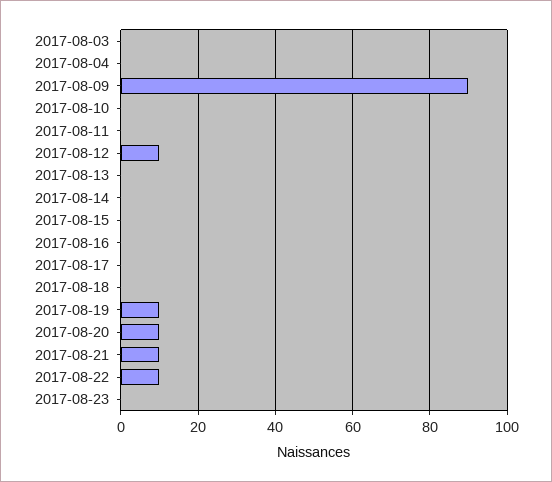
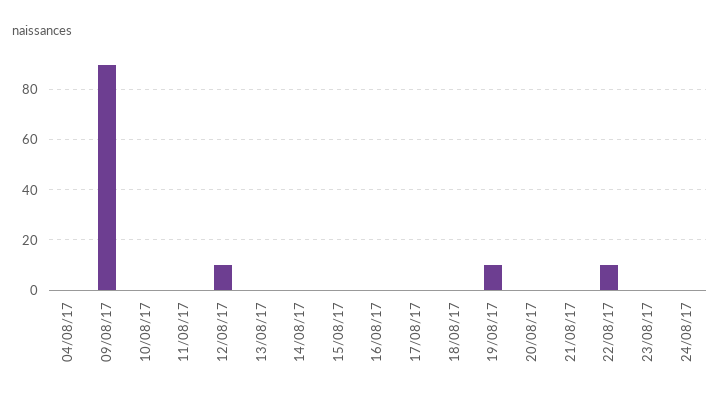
2017-08-03: 0 -> none
2017-08-20: 10 -> 0
2017-08-21: 10 -> 0
24/08/17: none -> 0

